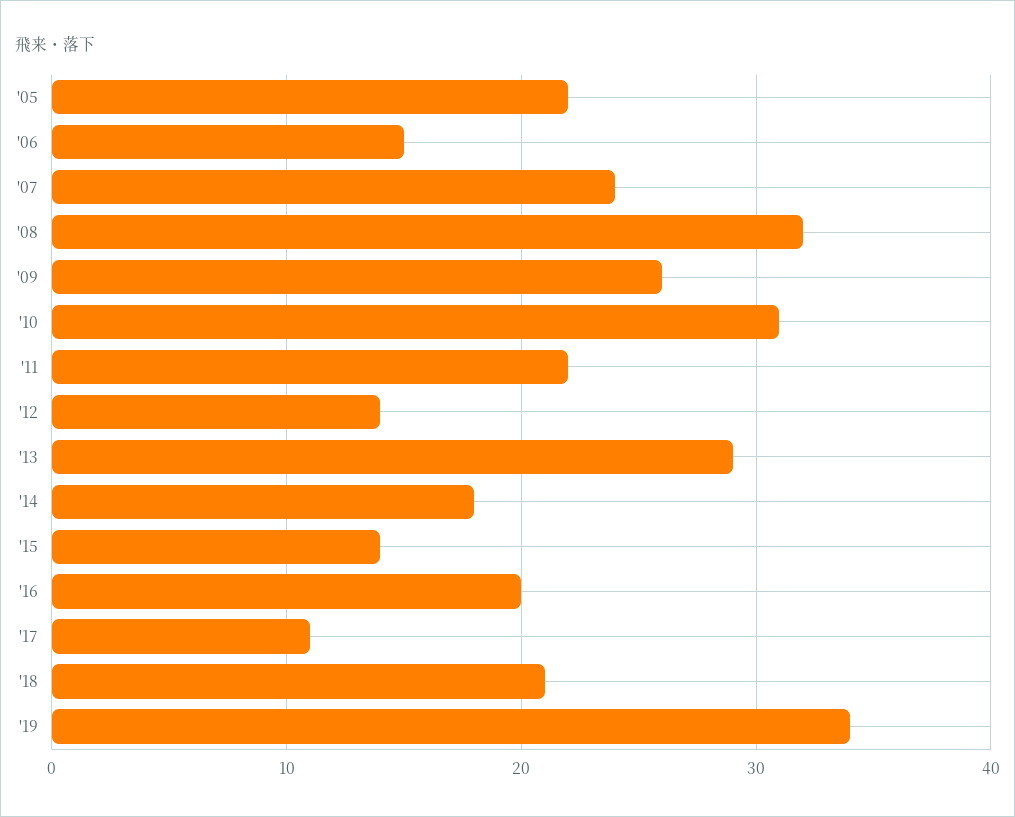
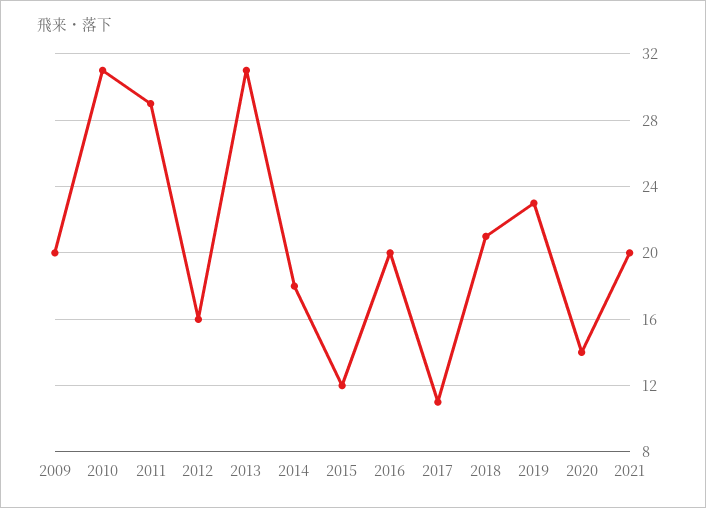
'05: 22 -> none
'06: 15 -> none
'07: 24 -> none
'08: 32 -> none
'09: 26 -> 20
'11: 22 -> 29
'12: 14 -> 16
'13: 29 -> 31
'15: 14 -> 12
'19: 34 -> 23
2020: none -> 14
2021: none -> 20

